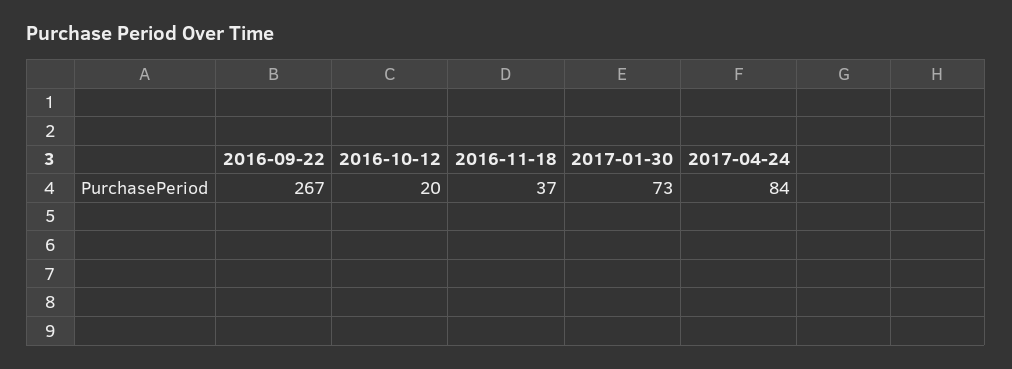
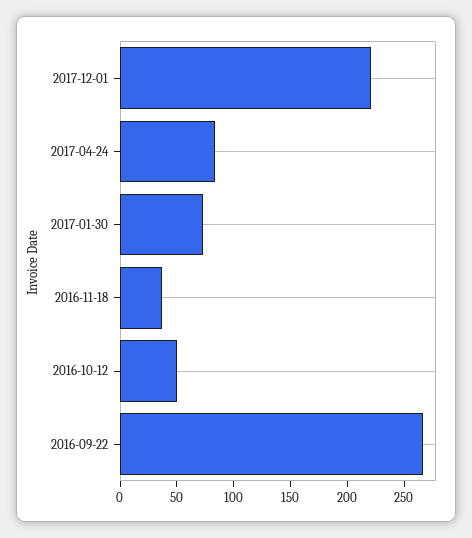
2016-10-12: 20 -> 50
2017-12-01: none -> 220

